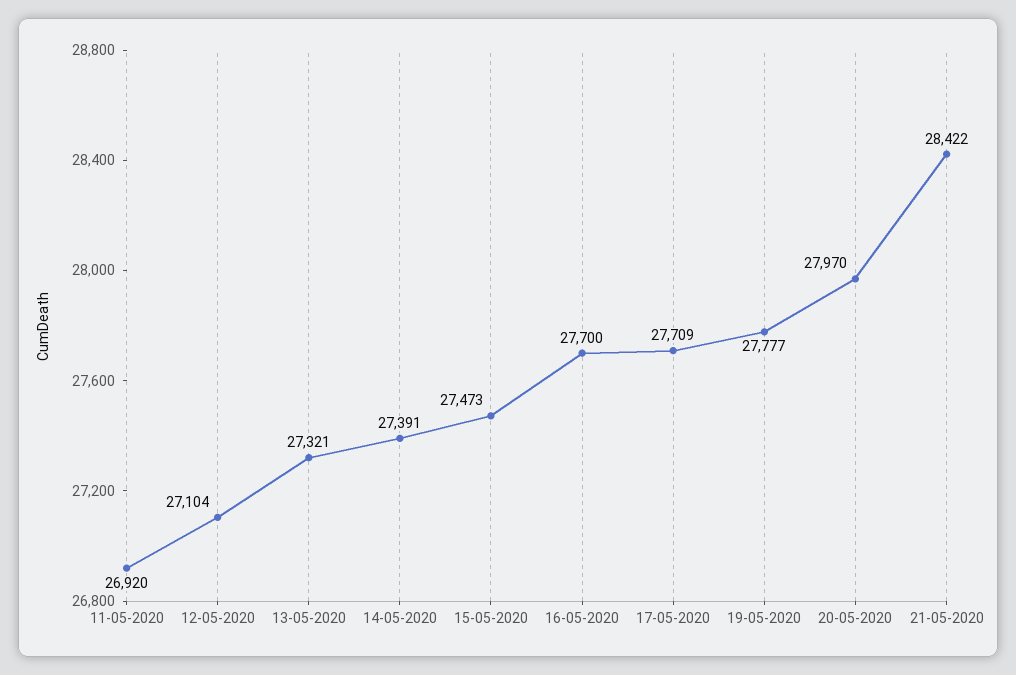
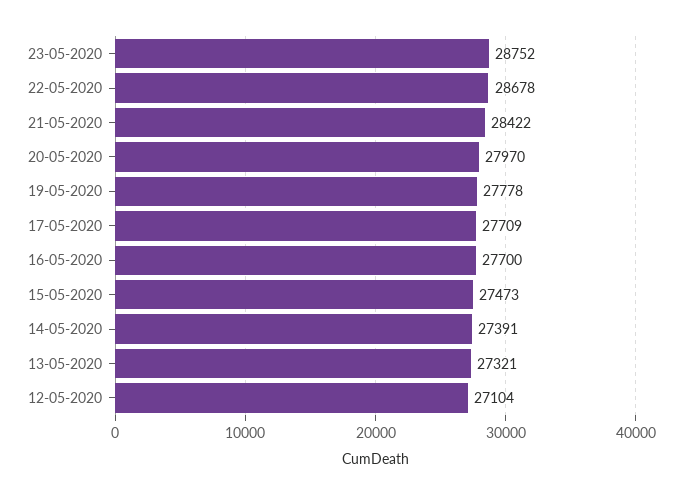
11-05-2020: 26920 -> none
19-05-2020: 27777 -> 27778
23-05-2020: none -> 28752
22-05-2020: none -> 28678

